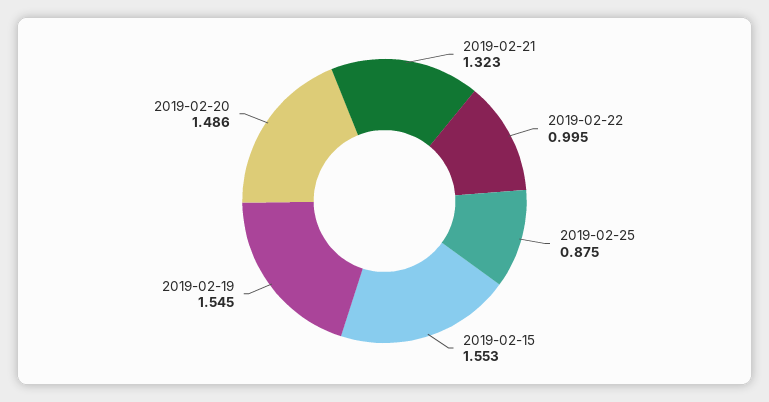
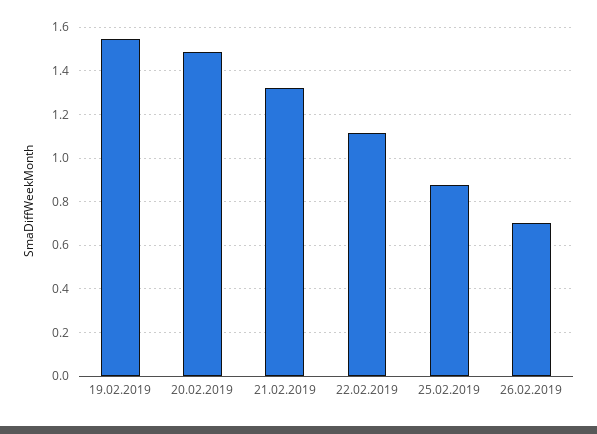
2019-02-22: 0.995 -> 1.1
2019-02-15: 1.553 -> none
26.02.2019: none -> 0.7

